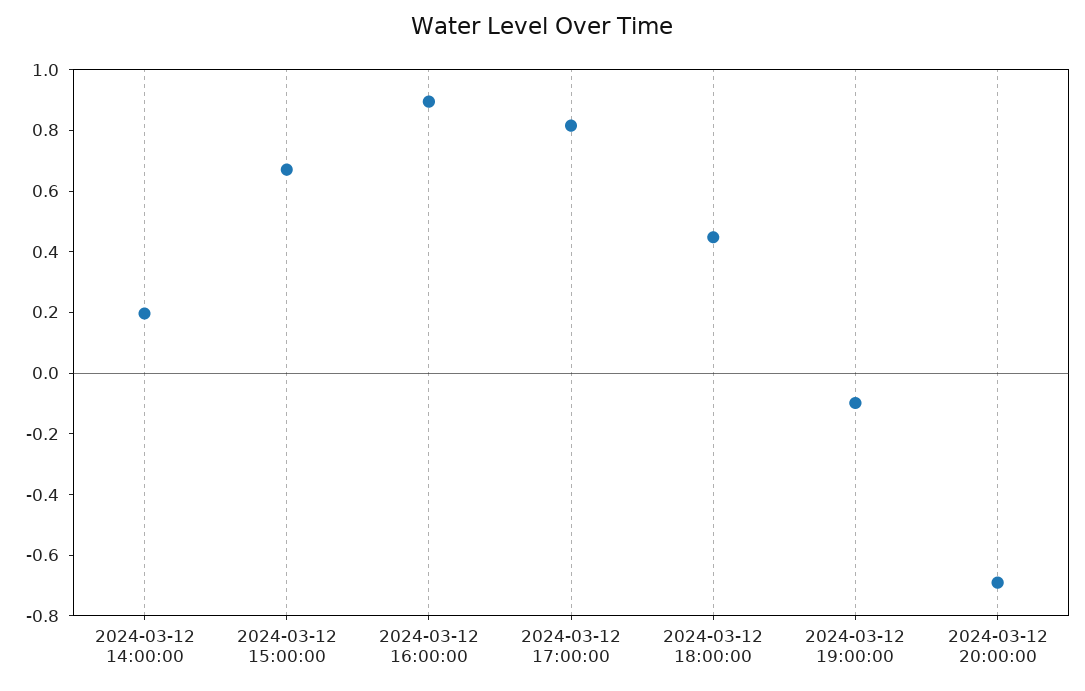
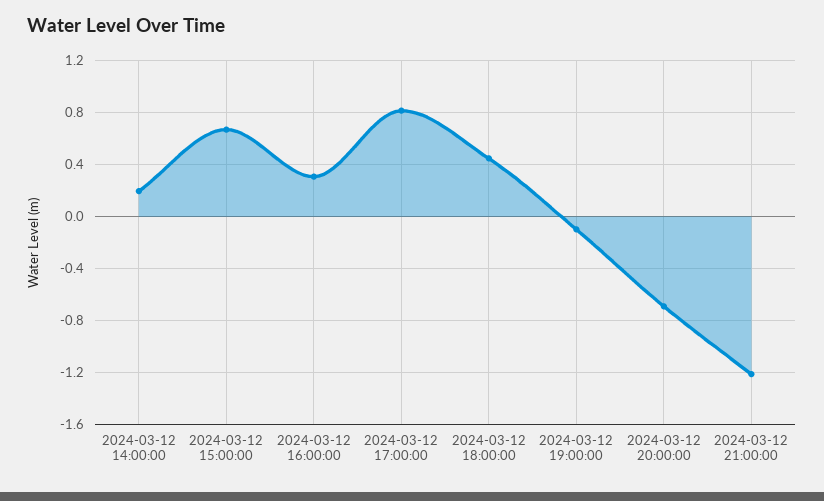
2024-03-12 16:00:00: 0.9 -> 0.3
2024-03-12 21:00:00: none -> -1.2

